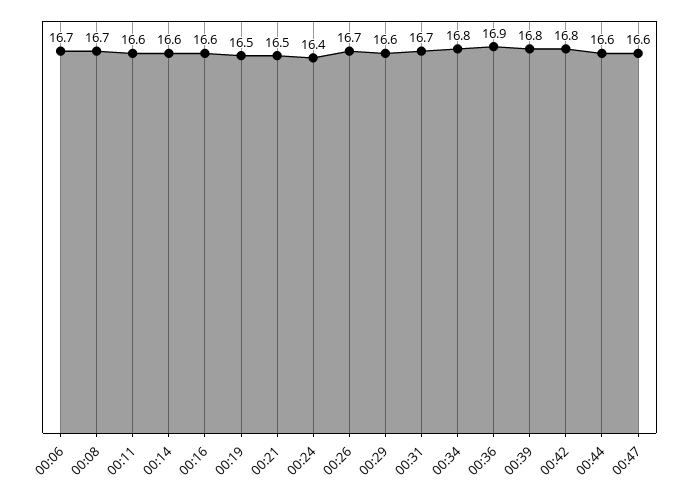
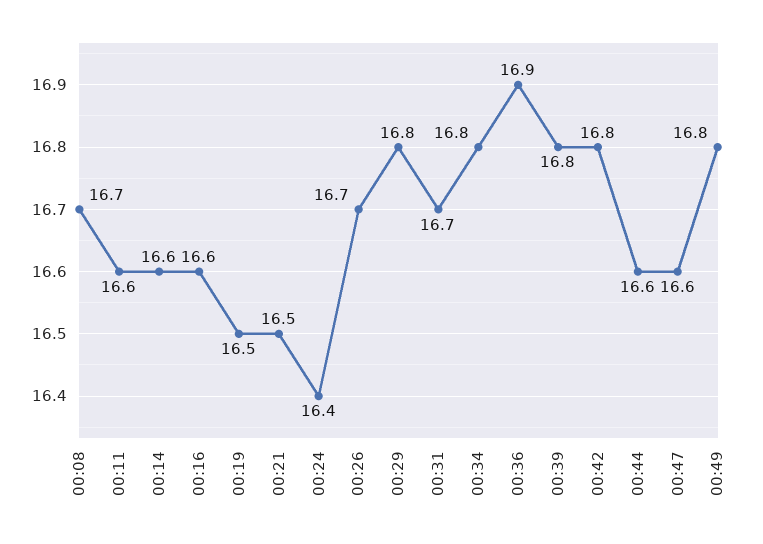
00:06: 16.7 -> none
00:29: 16.6 -> 16.8
00:49: none -> 16.8

